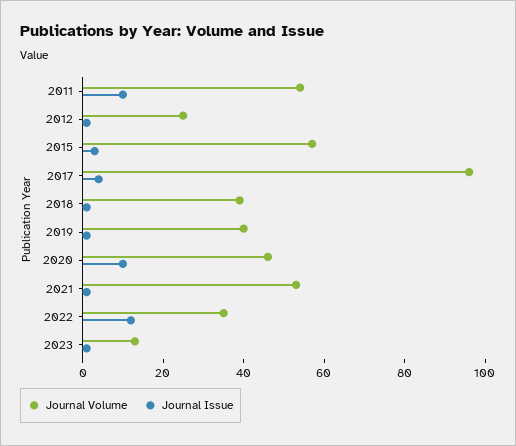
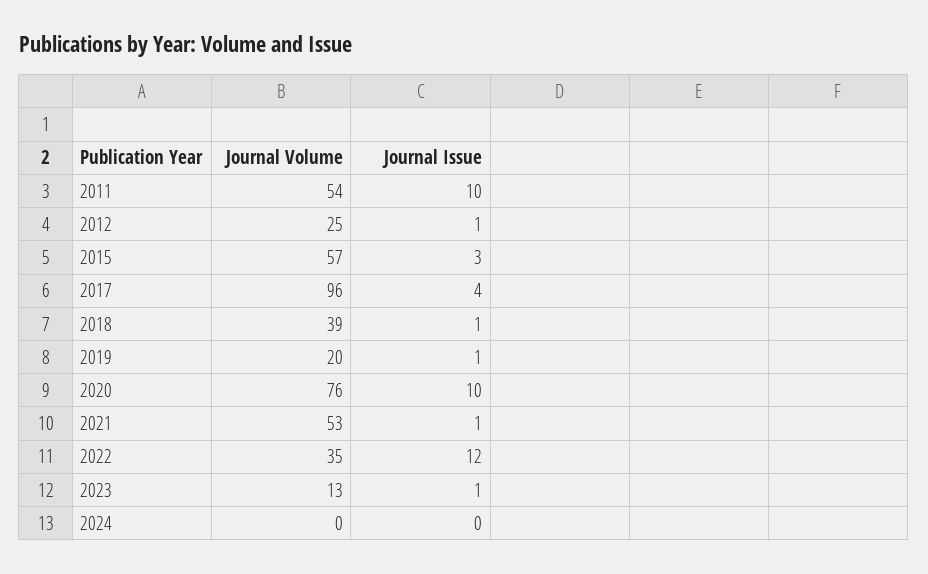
Journal Volume, 2019: 40 -> 20
Journal Volume, 2020: 45 -> 76
Journal Volume, 2024: none -> 0
Journal Issue, 2024: none -> 0

